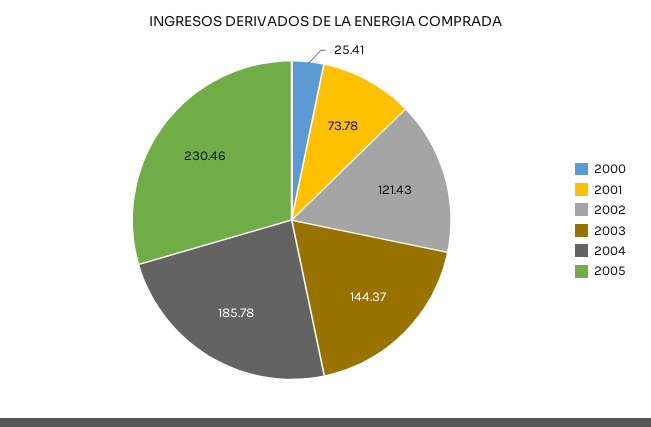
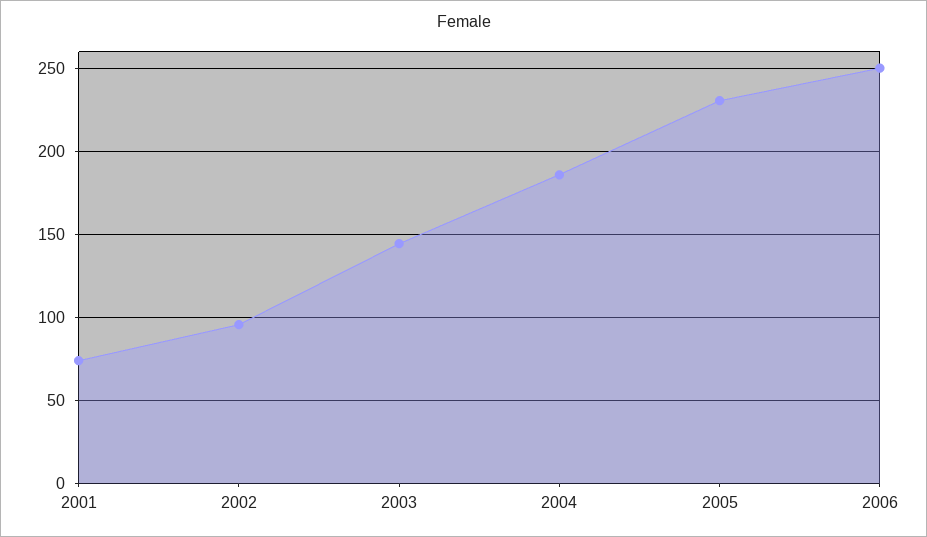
2000: 25.41 -> none
2002: 121.43 -> 95
2006: none -> 250

